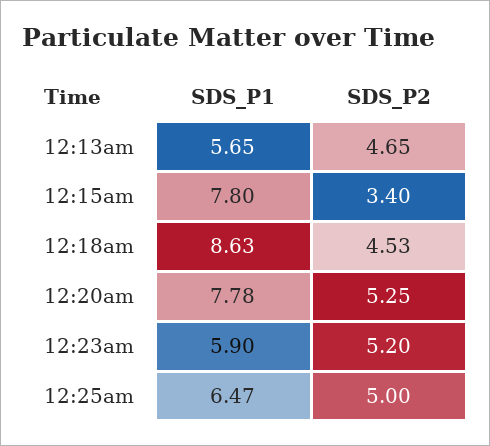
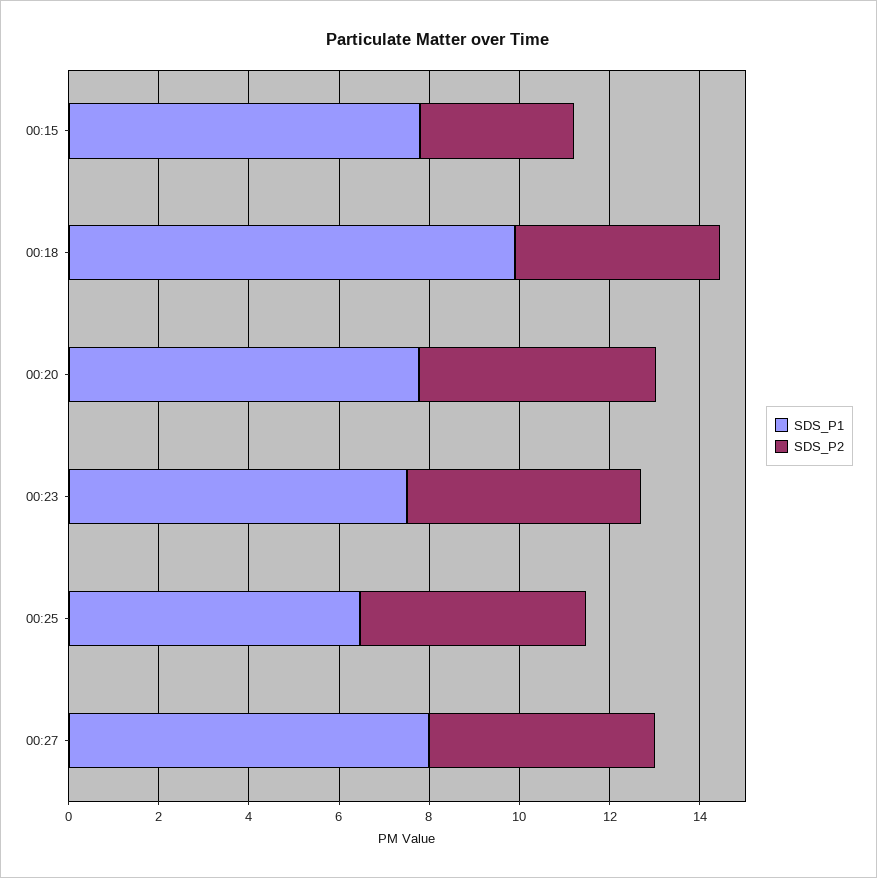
SDS_P1, 12:13am: 5.65 -> none
SDS_P2, 12:13am: 4.65 -> none
SDS_P1, 12:18am: 8.63 -> 10
SDS_P1, 12:23am: 5.9 -> 7.5
SDS_P1, 00:27: none -> 8
SDS_P2, 00:27: none -> 5

